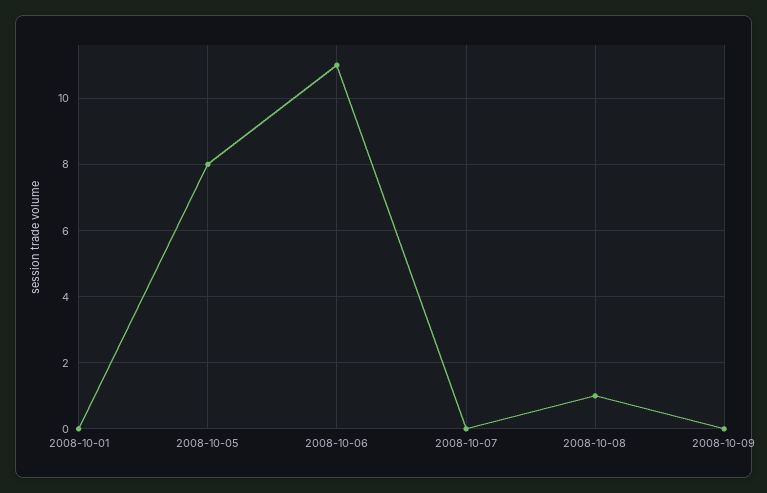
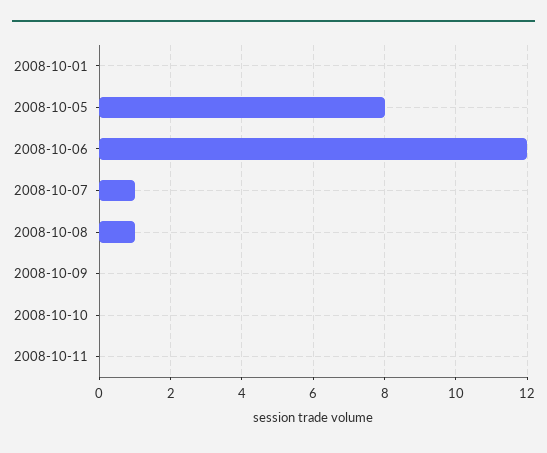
2008-10-06: 11 -> 12
2008-10-07: 0 -> 1
2008-10-10: none -> 0
2008-10-11: none -> 0

